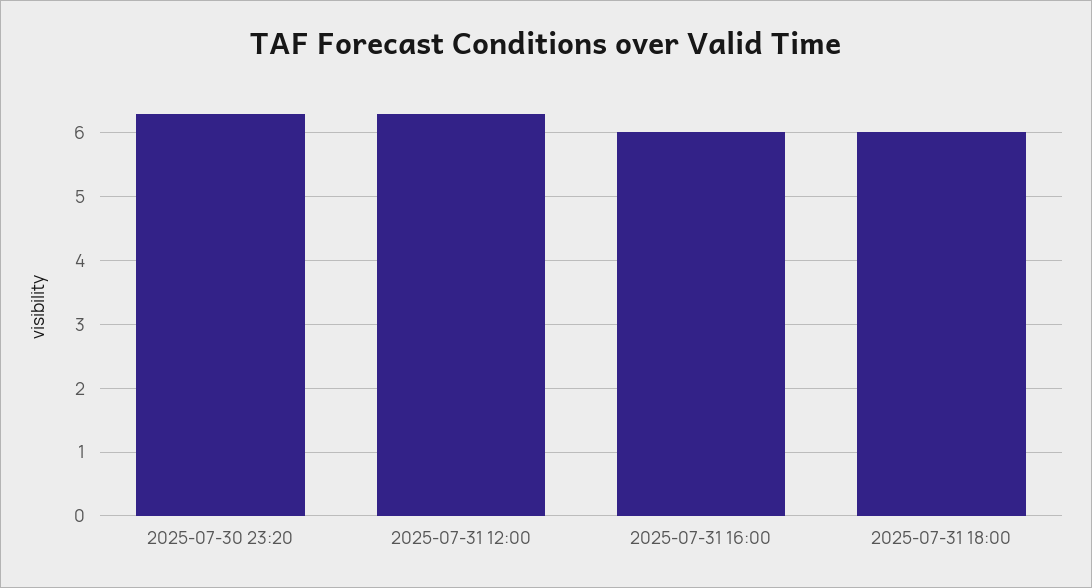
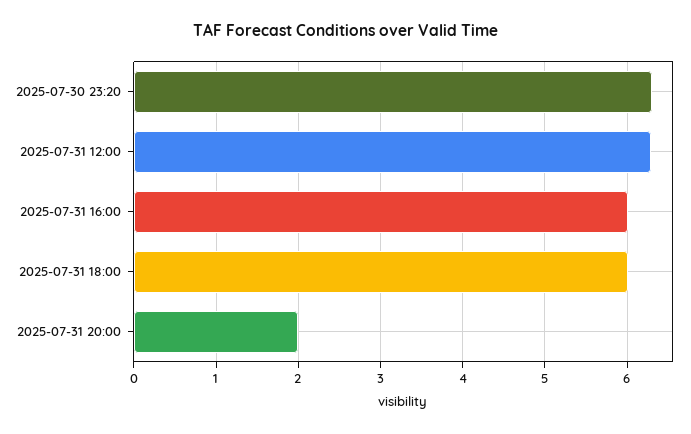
2025-07-31 20:00: none -> 2

